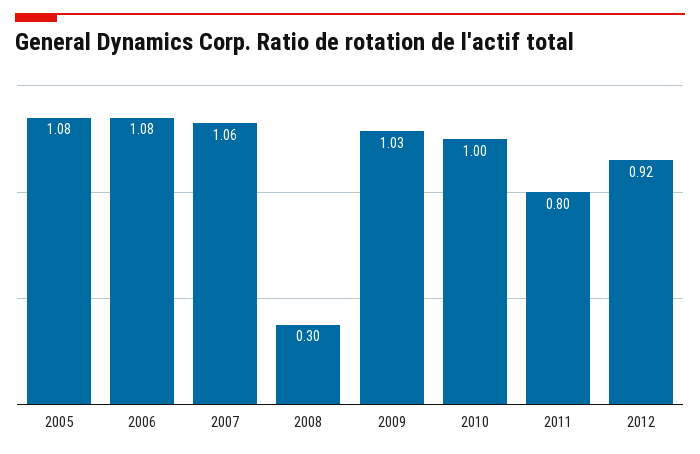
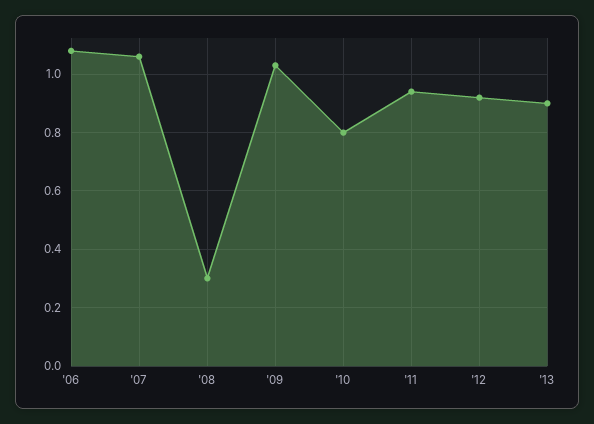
2005: 1.08 -> none
2010: 1 -> 0.8
2011: 0.8 -> 0.95
'13: none -> 0.9

